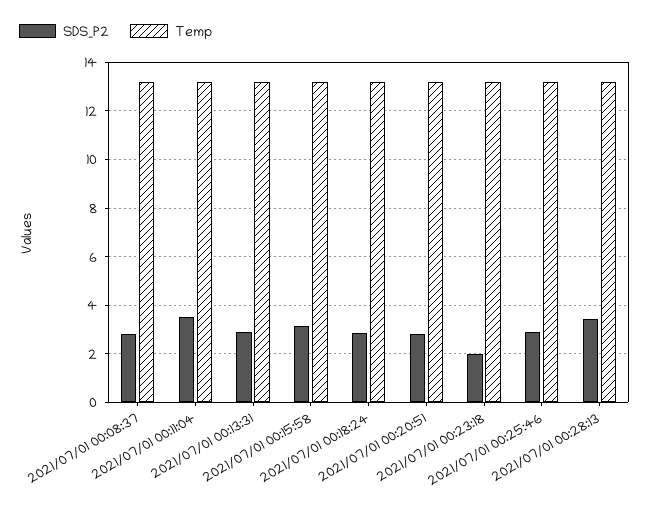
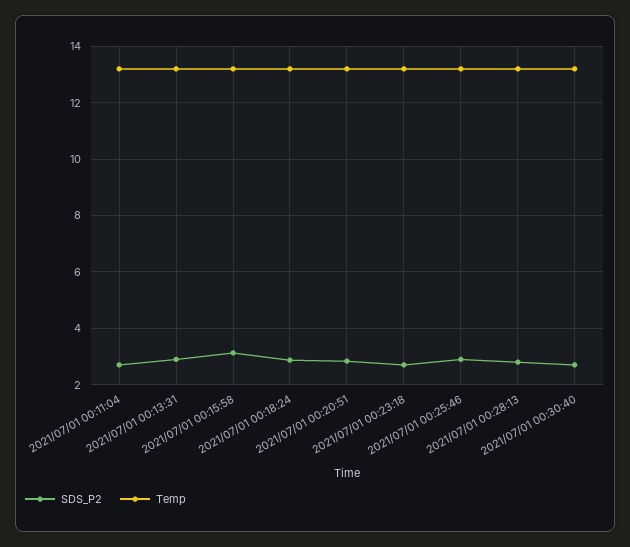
SDS_P2, 2021/07/01 00:08:37: 2.75 -> none
Temp, 2021/07/01 00:08:37: 13.25 -> none
SDS_P2, 2021/07/01 00:11:04: 3.5 -> 2.75
SDS_P2, 2021/07/01 00:23:18: 2 -> 2.75
SDS_P2, 2021/07/01 00:28:13: 3.5 -> 2.75
SDS_P2, 2021/07/01 00:30:40: none -> 2.75
Temp, 2021/07/01 00:30:40: none -> 13.25

